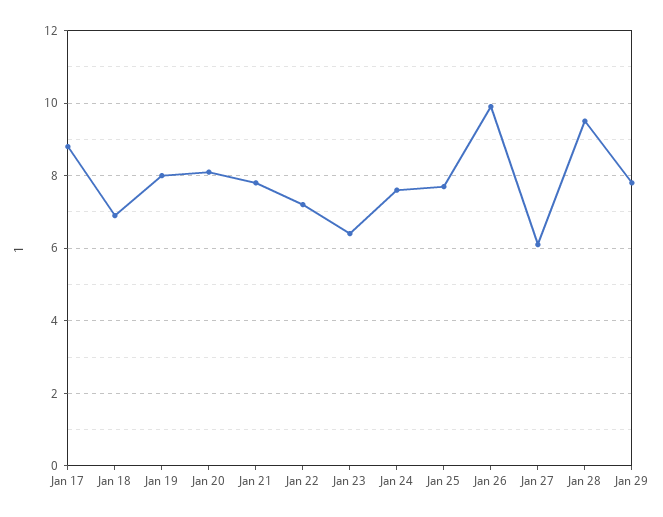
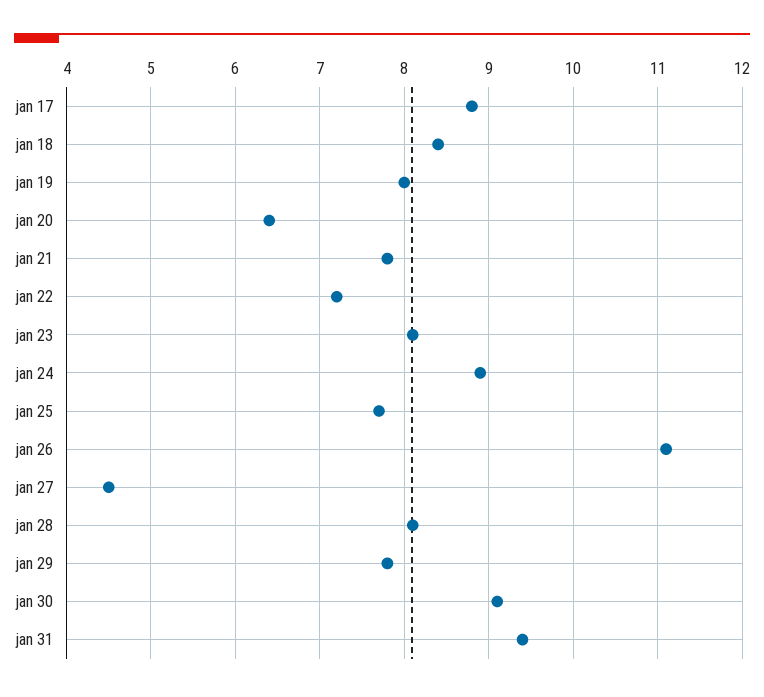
Jan 18: 7 -> 8.4
Jan 20: 8 -> 6.4
Jan 23: 6.5 -> 8.1
Jan 24: 7.5 -> 8.9
Jan 26: 10 -> 11.1
Jan 27: 6 -> 4.5
Jan 28: 9.5 -> 8.1
jan 30: none -> 9.1
jan 31: none -> 9.4

